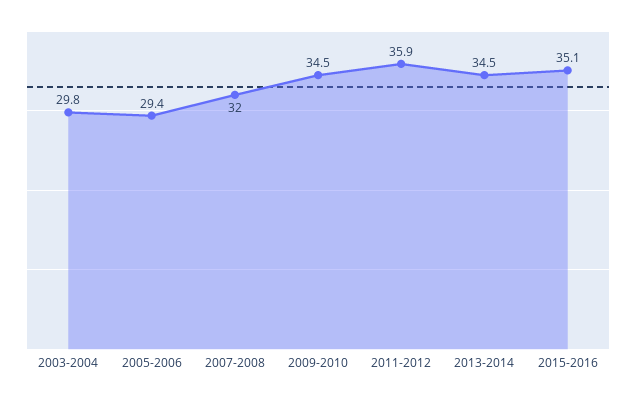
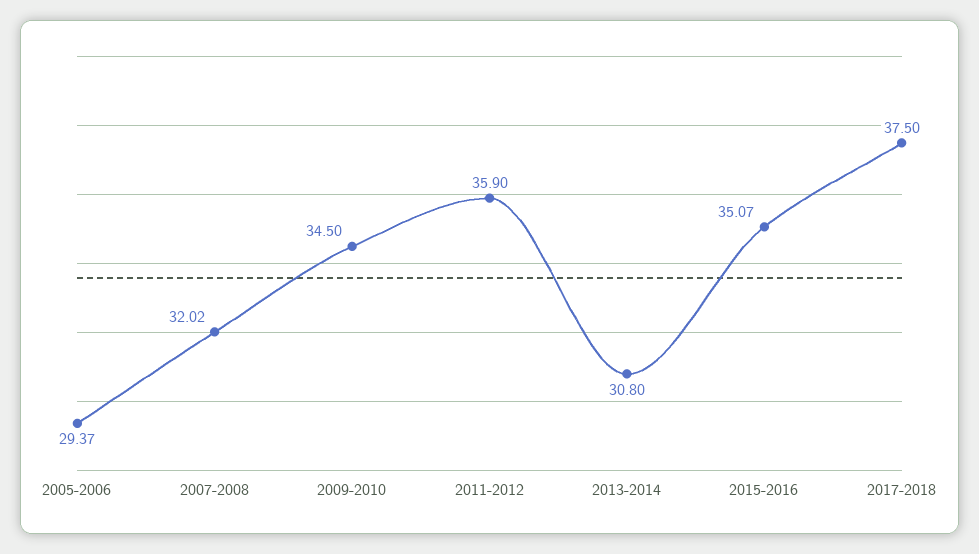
2003-2004: 29.8 -> none
2013-2014: 34.5 -> 30.8
2017-2018: none -> 37.5

